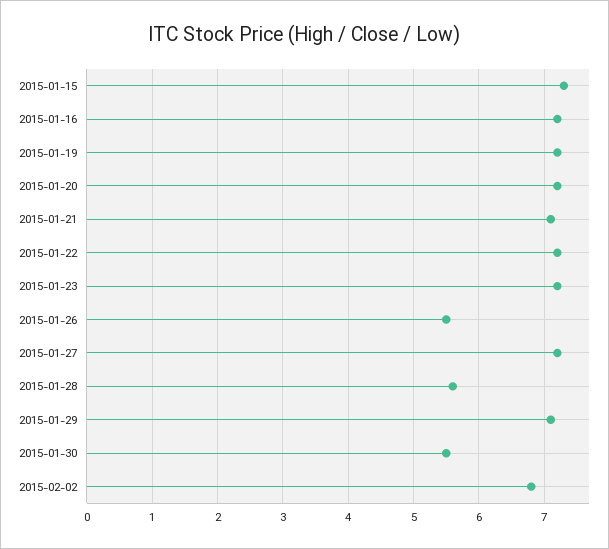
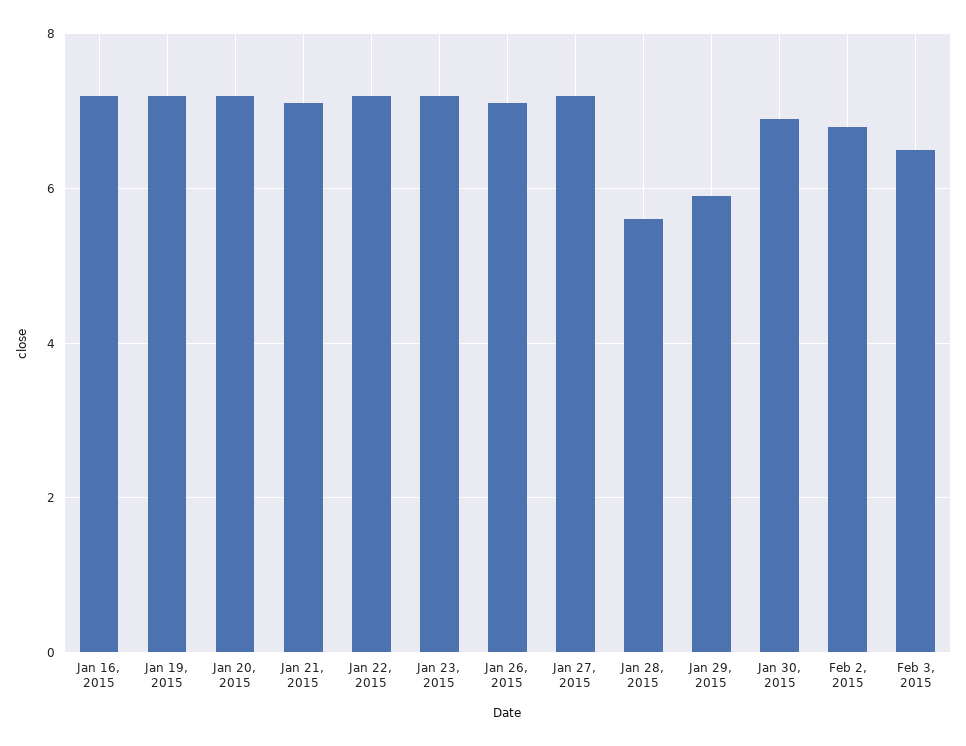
2015-01-15: 7.3 -> none
2015-01-26: 5.5 -> 7
2015-01-29: 7.1 -> 6
2015-01-30: 5.5 -> 7
Feb 3, 2015: none -> 6.5

